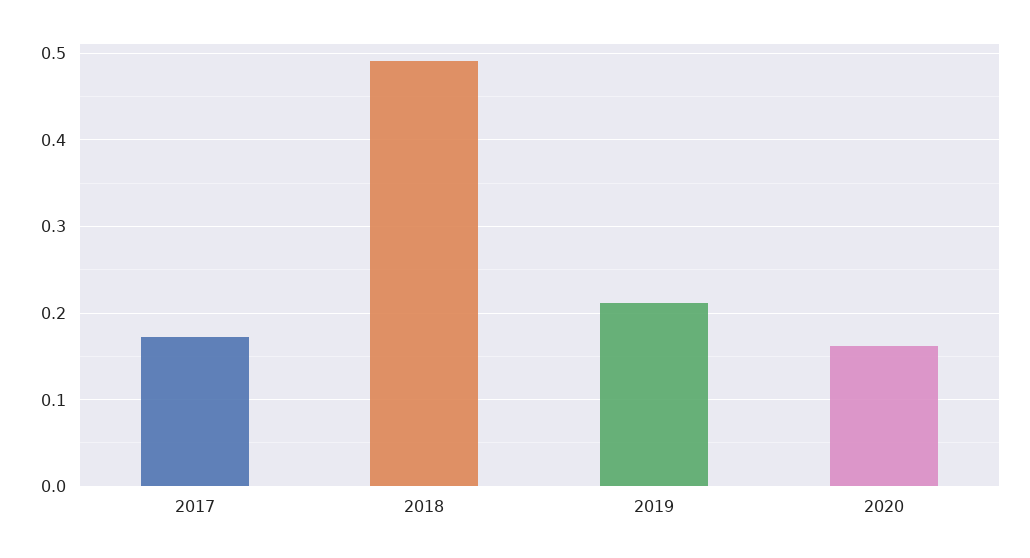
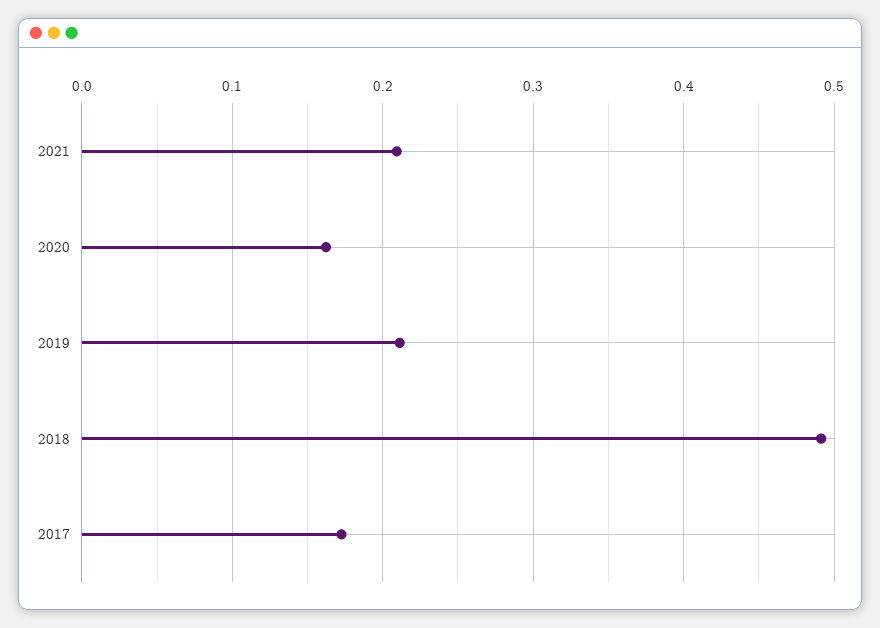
2021: none -> 0.21

